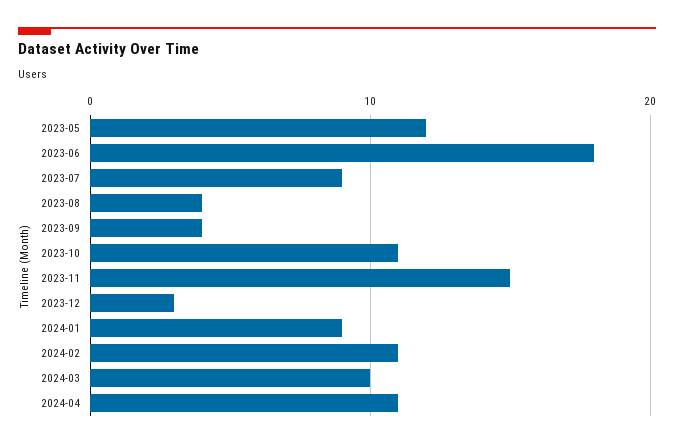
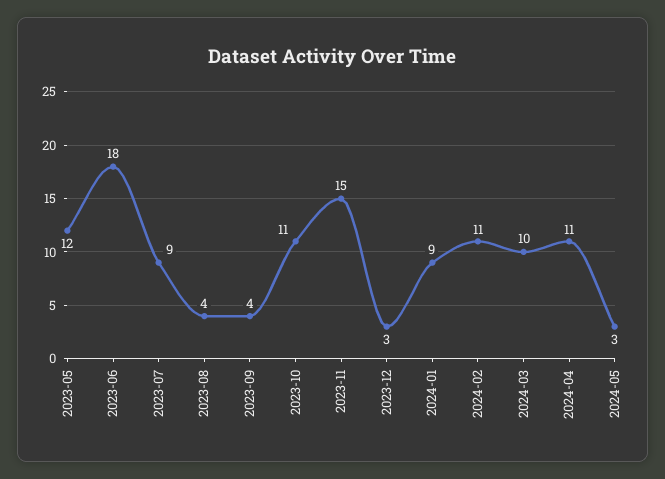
2024-05: none -> 3

